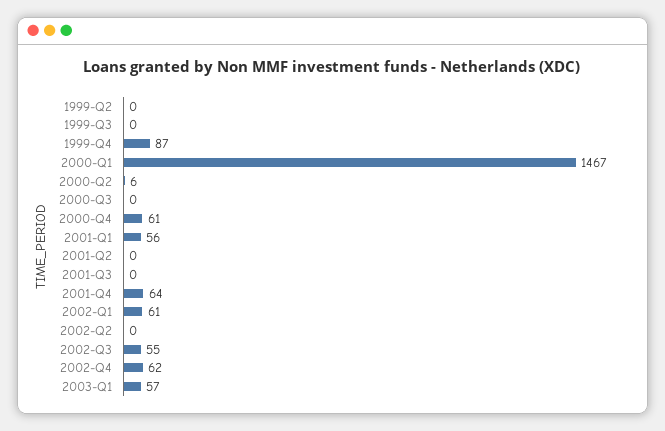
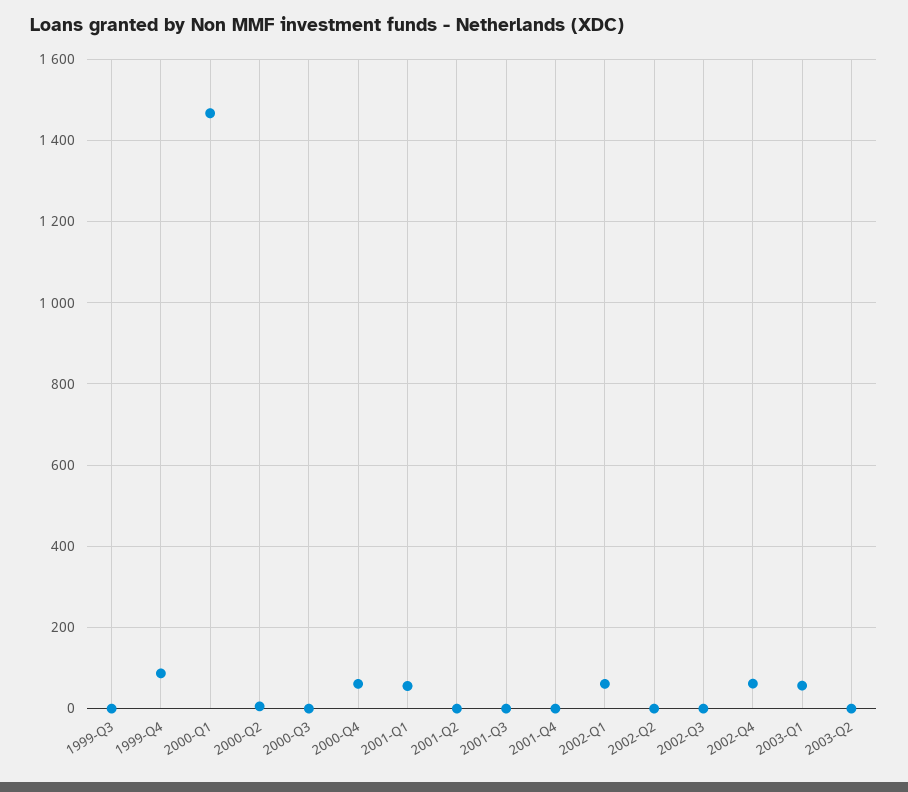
1999-Q2: 0 -> none
2001-Q4: 64 -> 0
2002-Q3: 55 -> 0
2003-Q2: none -> 0

